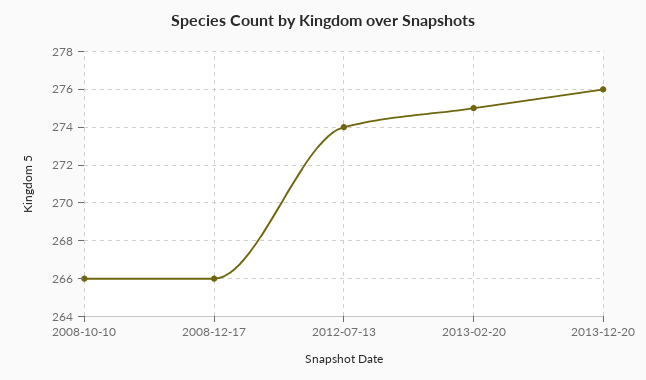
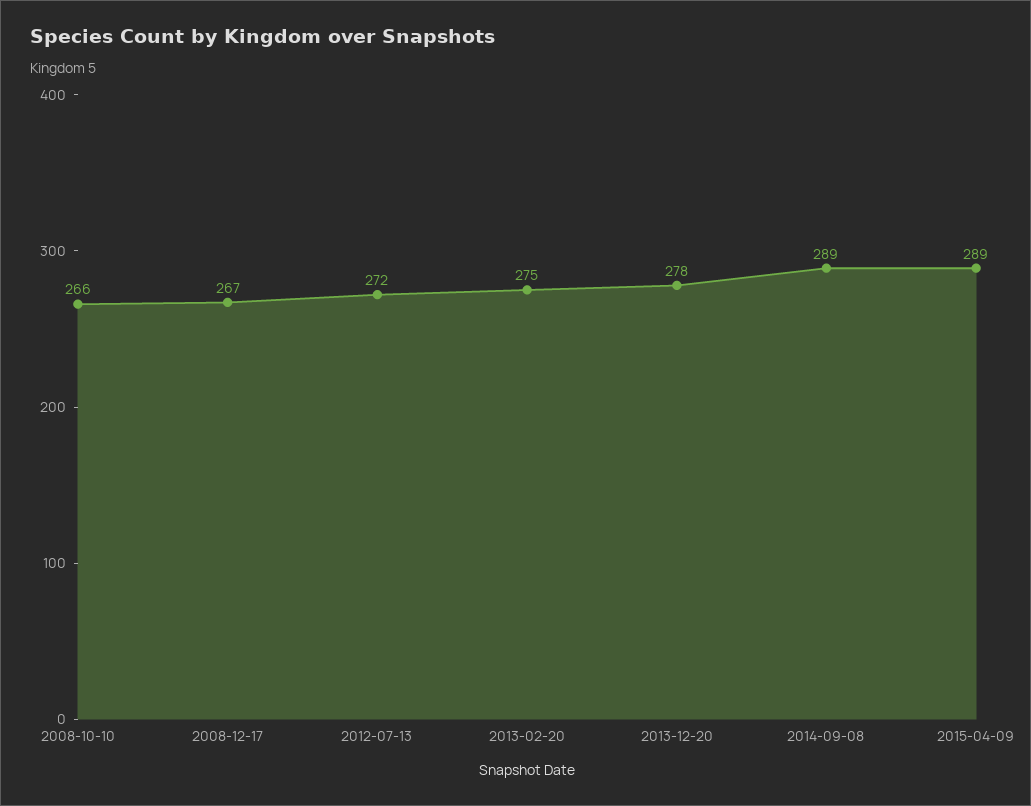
2008-12-17: 266 -> 267
2012-07-13: 274 -> 272
2013-12-20: 276 -> 278
2014-09-08: none -> 289
2015-04-09: none -> 289

